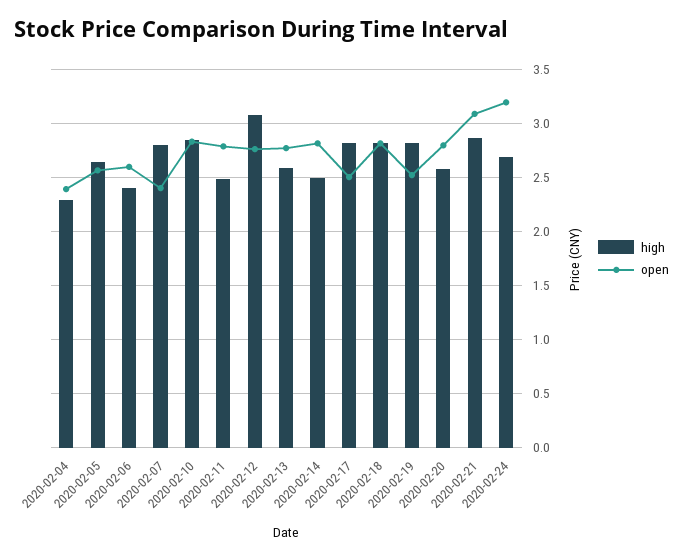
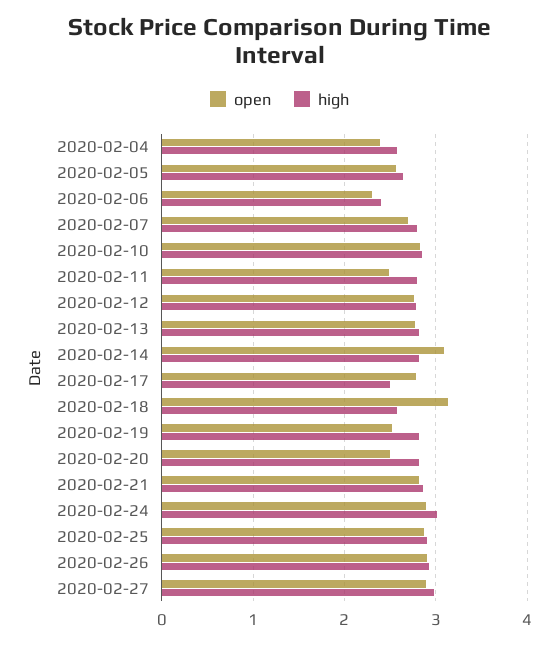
high, 2020-02-04: 2.3 -> 2.6
open, 2020-02-06: 2.6 -> 2.3
open, 2020-02-07: 2.4 -> 2.7
high, 2020-02-11: 2.5 -> 2.8
open, 2020-02-11: 2.8 -> 2.5
high, 2020-02-12: 3.1 -> 2.8
high, 2020-02-13: 2.6 -> 2.8
high, 2020-02-14: 2.5 -> 2.8
open, 2020-02-14: 2.8 -> 3.1
high, 2020-02-17: 2.8 -> 2.5
open, 2020-02-17: 2.5 -> 2.8
high, 2020-02-18: 2.8 -> 2.6
open, 2020-02-18: 2.8 -> 3.1
high, 2020-02-20: 2.6 -> 2.8
open, 2020-02-20: 2.8 -> 2.5
open, 2020-02-21: 3.1 -> 2.8
high, 2020-02-24: 2.7 -> 3
open, 2020-02-24: 3.2 -> 2.9
open, 2020-02-25: none -> 2.9
high, 2020-02-25: none -> 2.9
open, 2020-02-26: none -> 2.9
high, 2020-02-26: none -> 2.9
open, 2020-02-27: none -> 2.9
high, 2020-02-27: none -> 3

